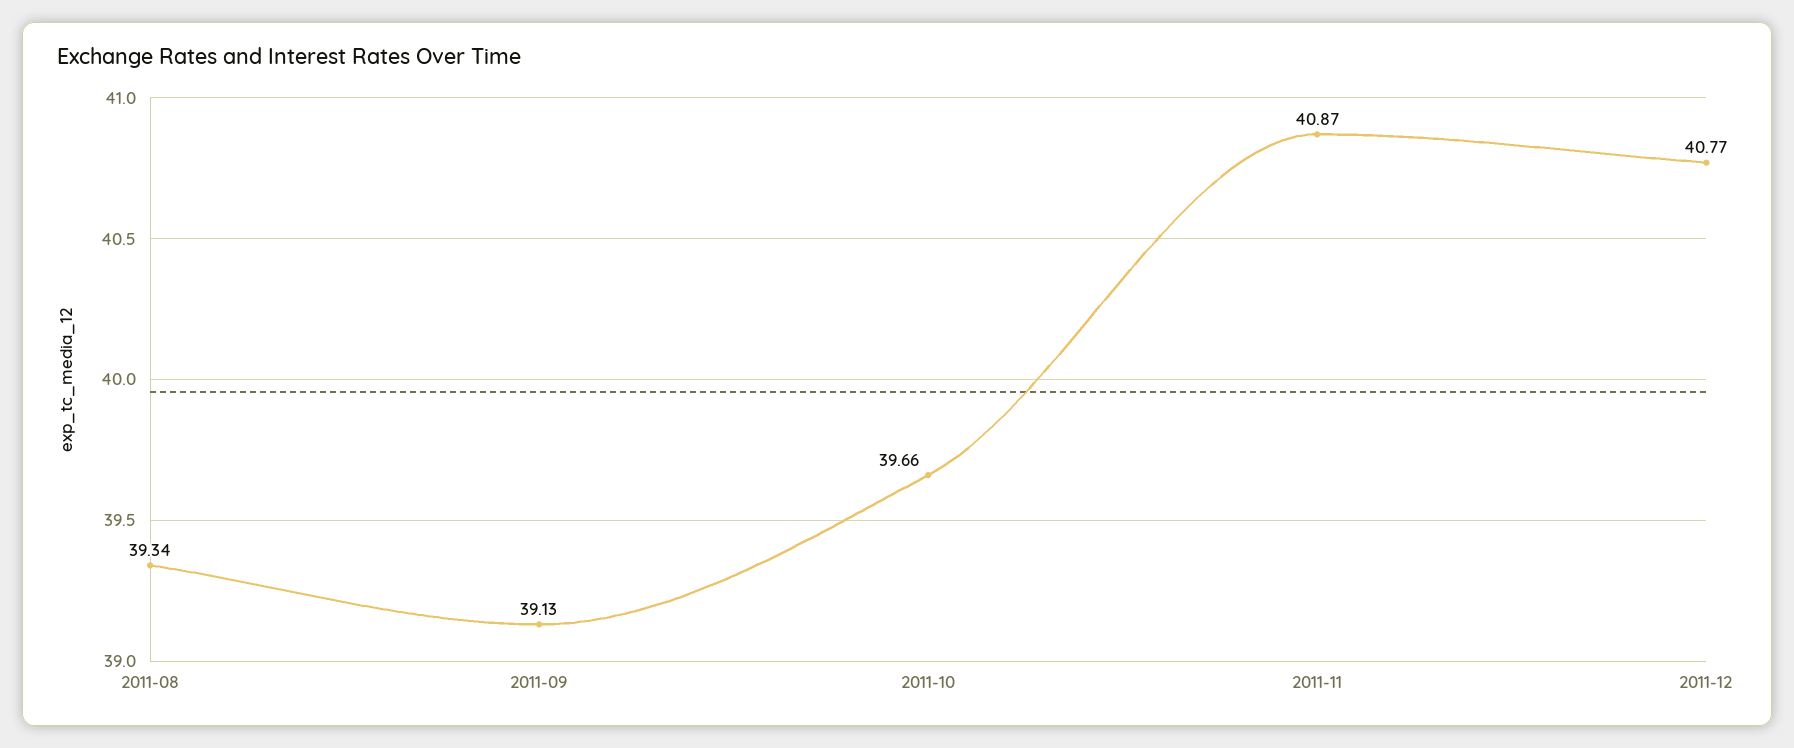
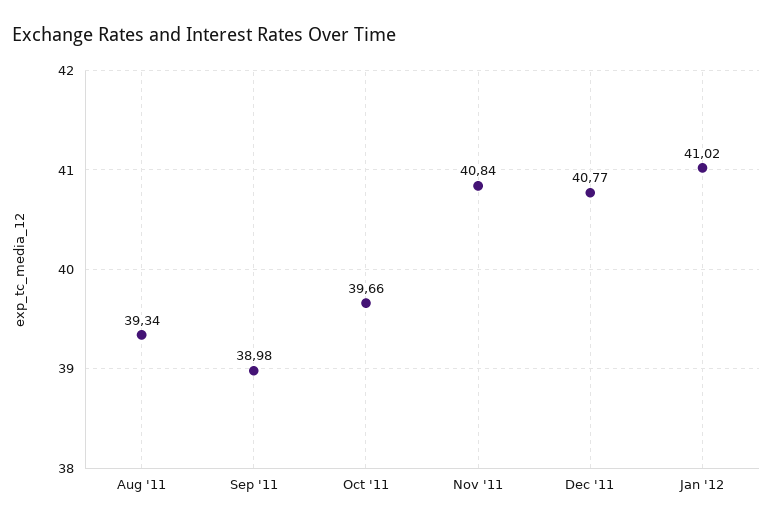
2011-09: 39.13 -> 38.98
2011-11: 40.87 -> 40.84
Jan '12: none -> 41.02

